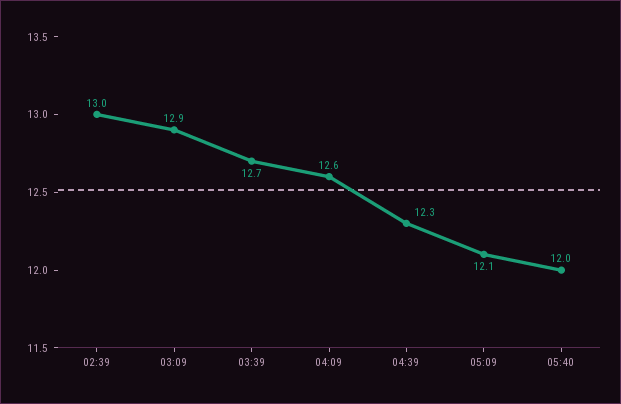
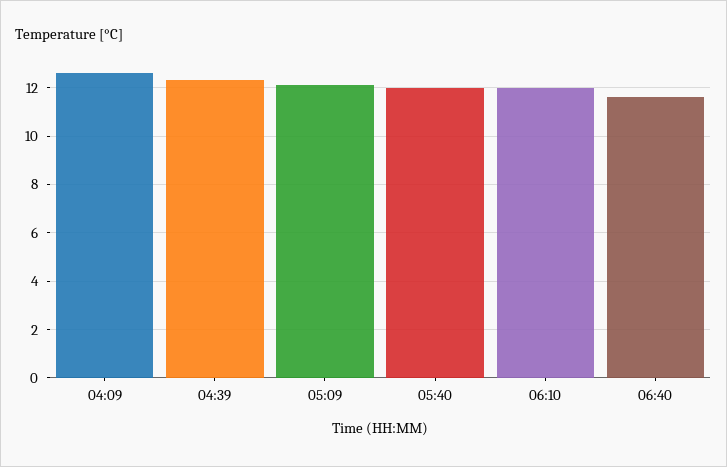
02:39: 13 -> none
03:09: 12.9 -> none
03:39: 12.7 -> none
06:10: none -> 12
06:40: none -> 11.5

